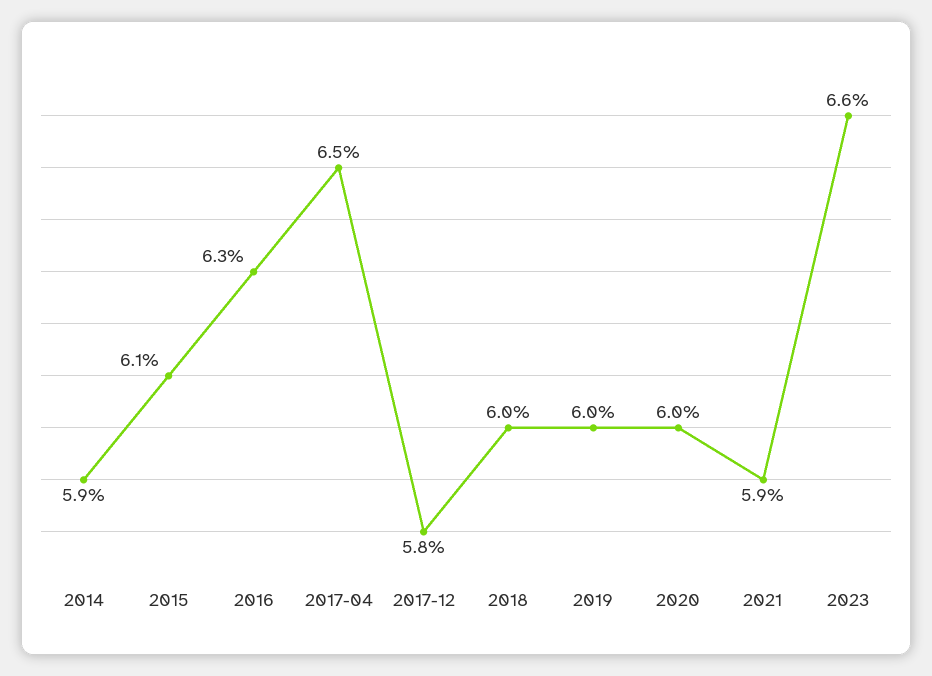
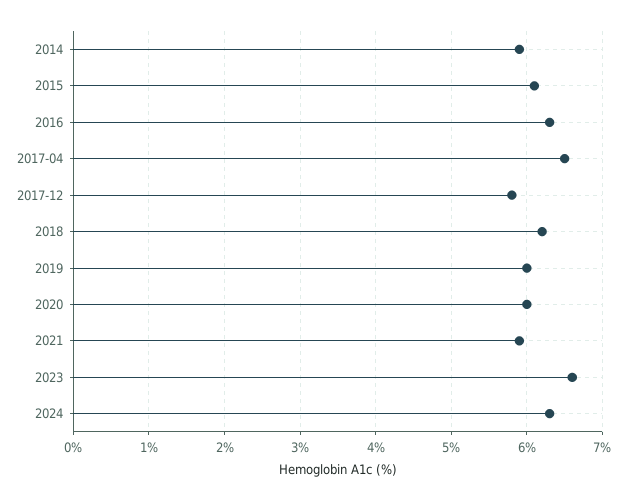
2018: 6 -> 6.2
2024: none -> 6.3

